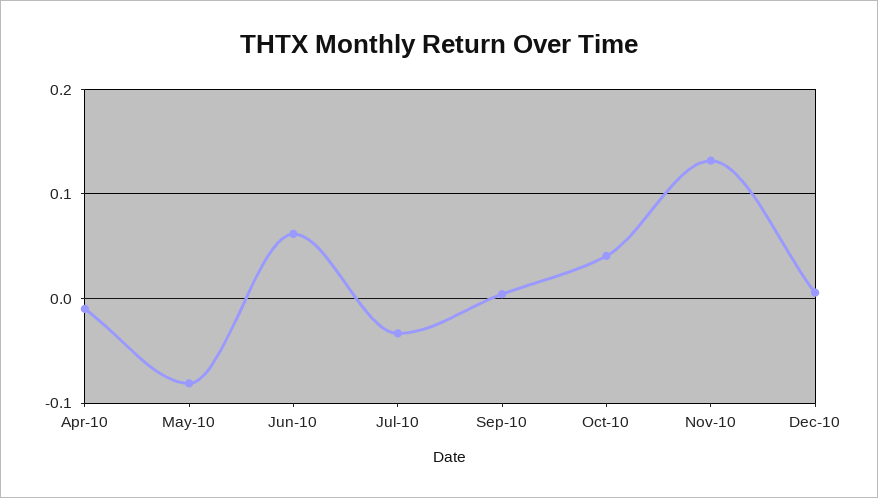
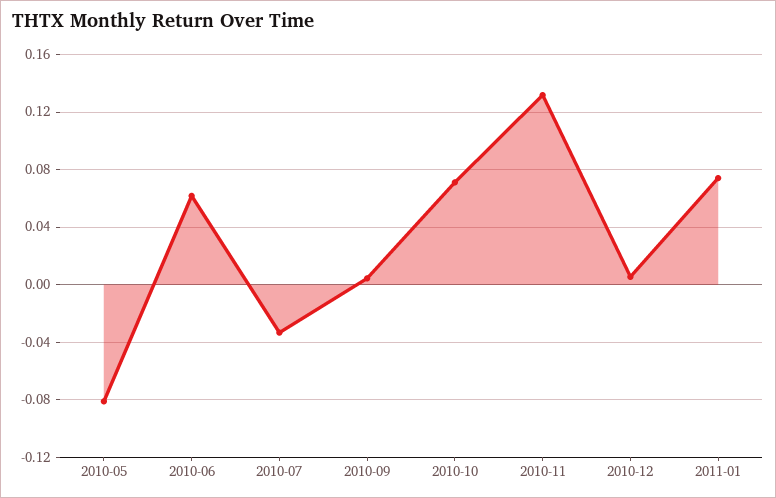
Apr-10: -0.01 -> none
Oct-10: 0.04 -> 0.07
2011-01: none -> 0.075

